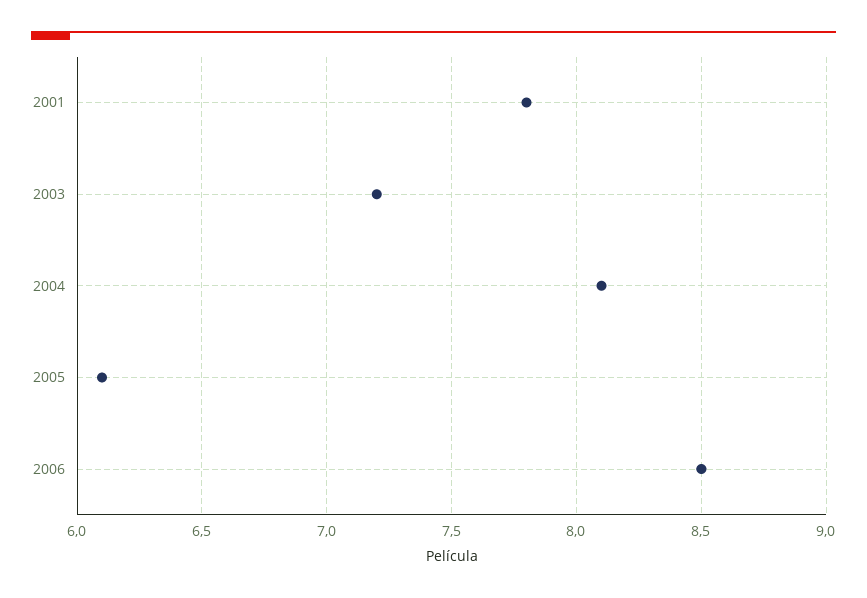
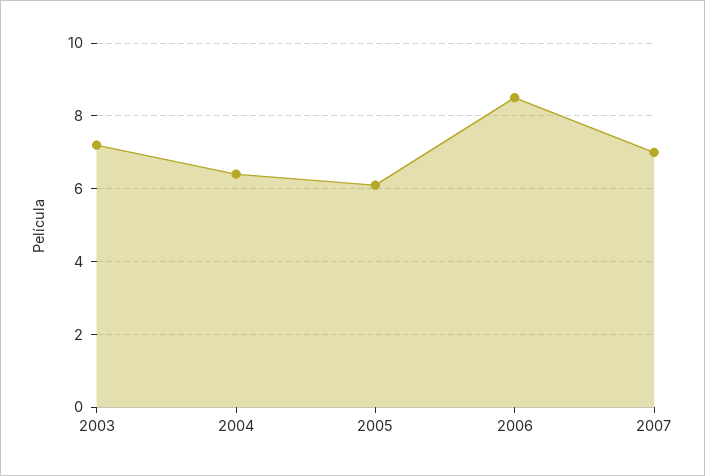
2001: 7.8 -> none
2004: 8.1 -> 6.5
2007: none -> 7

